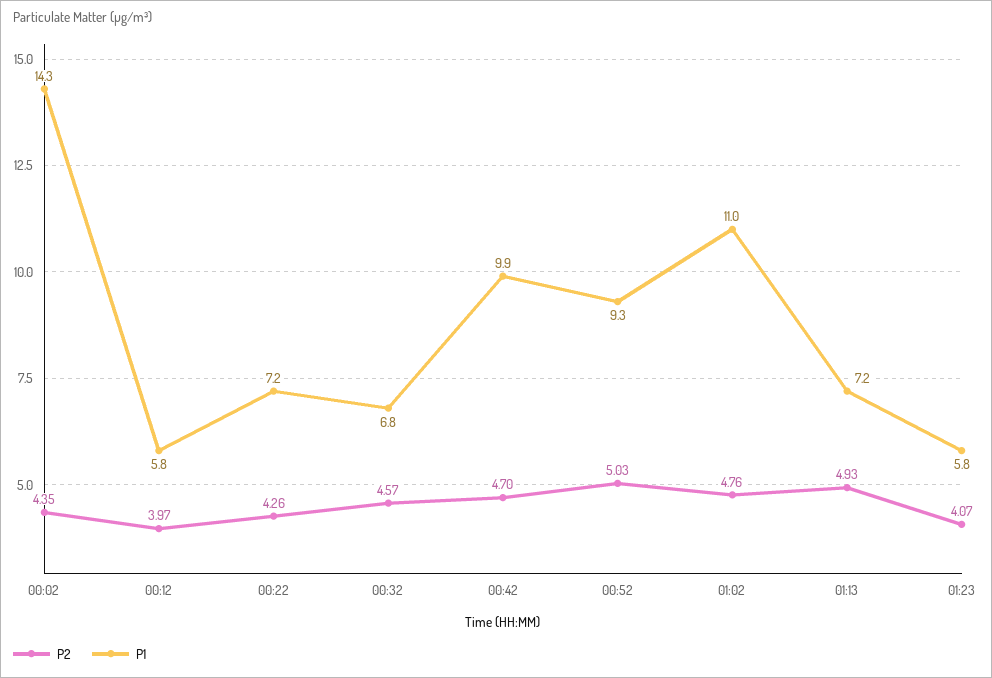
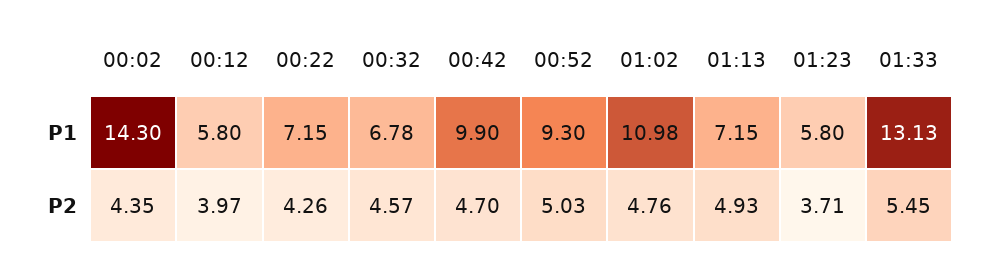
P2, 01:23: 4.07 -> 3.71
P1, 01:33: none -> 13.13
P2, 01:33: none -> 5.45

